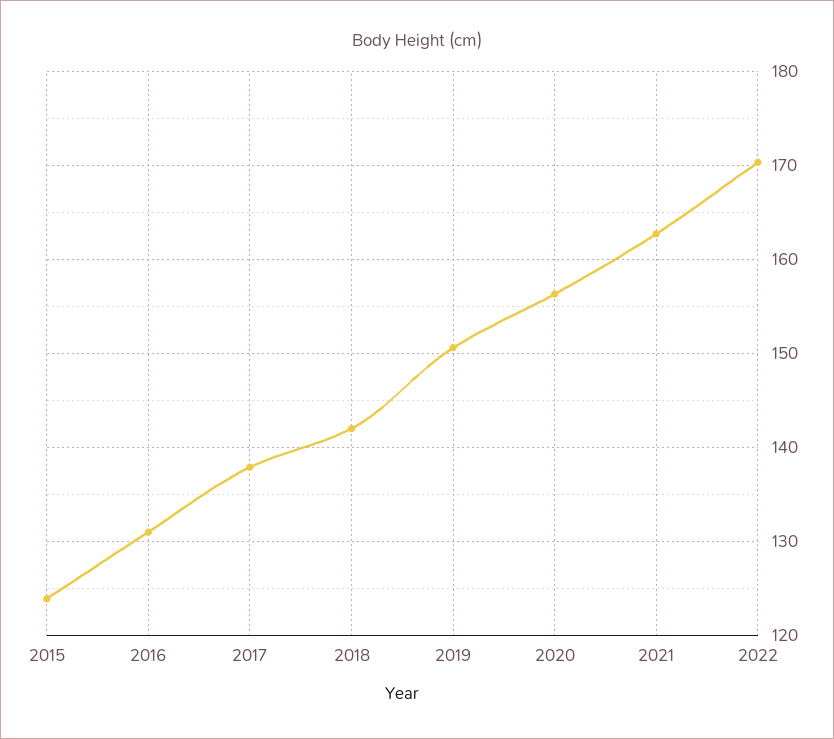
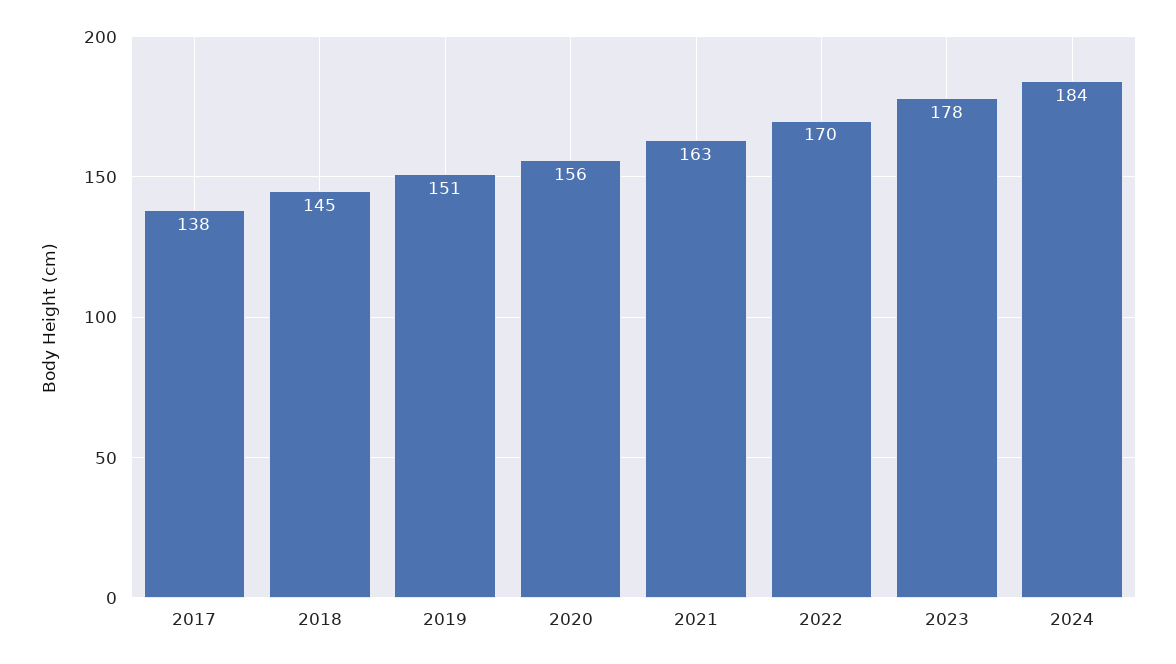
2015: 124 -> none
2016: 131 -> none
2018: 142 -> 145
2023: none -> 178
2024: none -> 184

